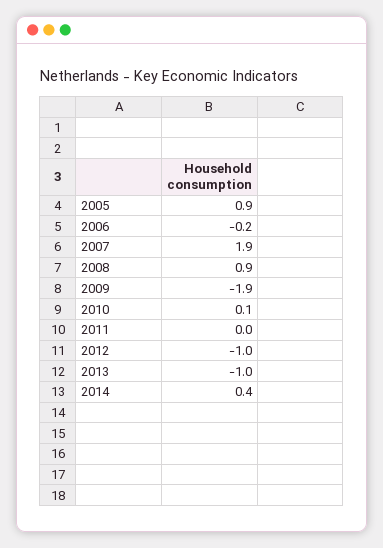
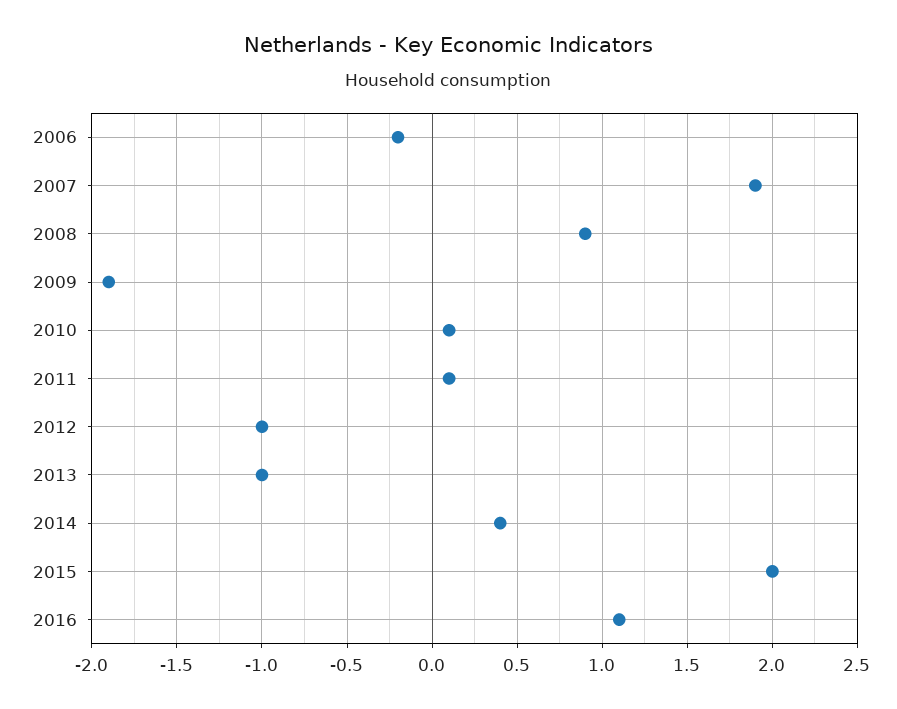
2005: 0.9 -> none
2011: 0 -> 0.1
2015: none -> 2
2016: none -> 1.1

